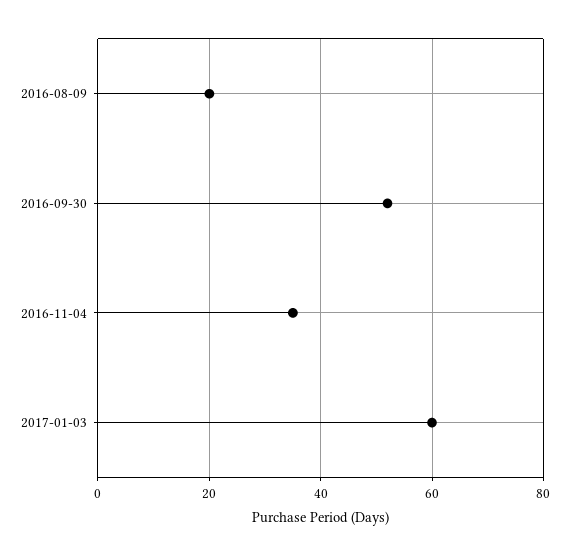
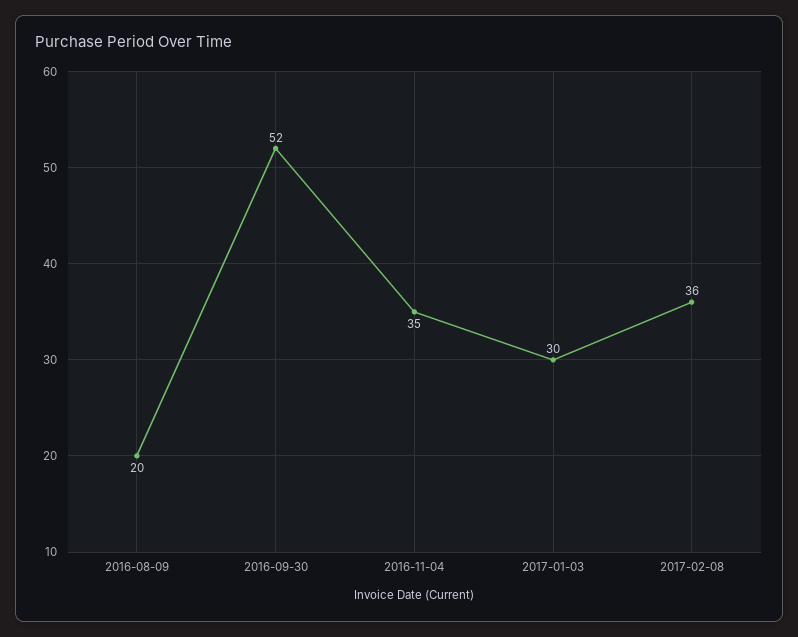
2017-01-03: 60 -> 30
2017-02-08: none -> 36

